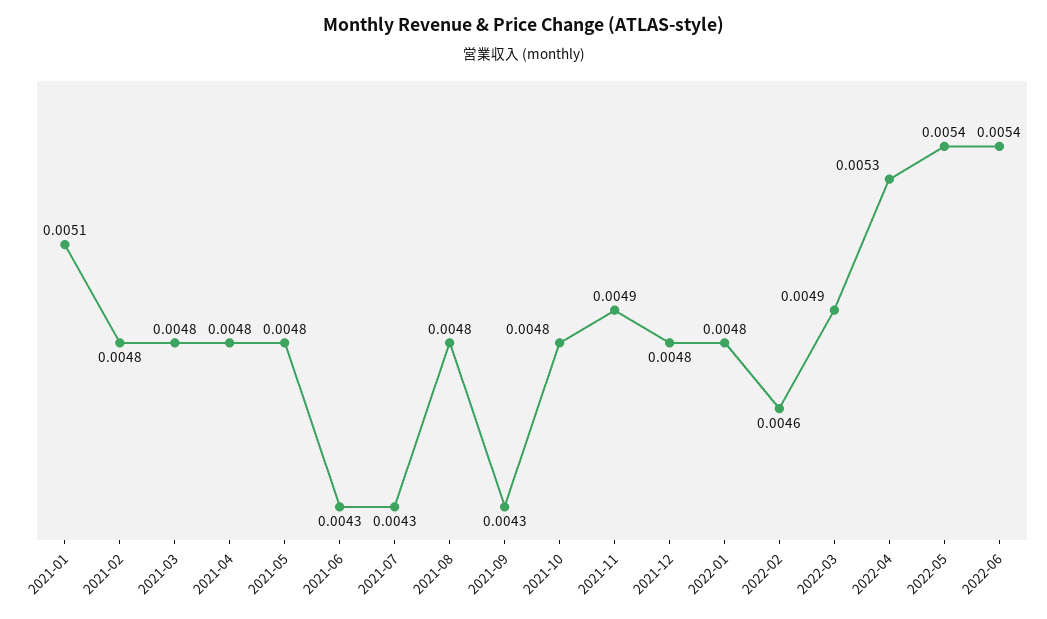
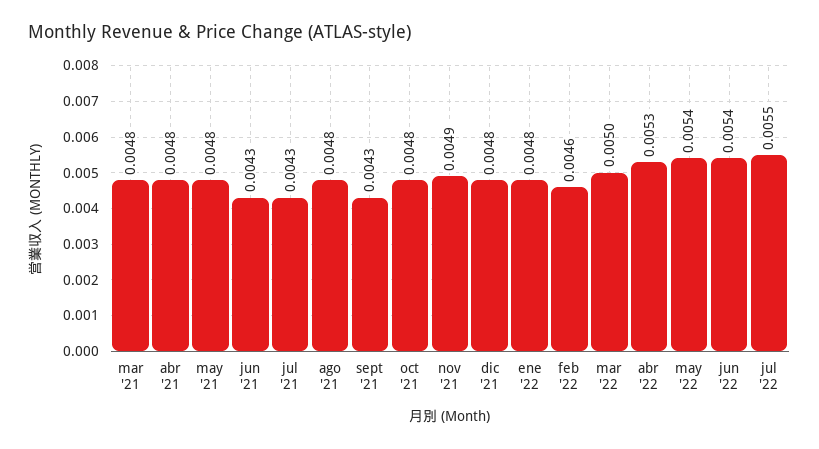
2021-01: 0.0051 -> none
2021-02: 0.0048 -> none
2022-03: 0.0049 -> 0.005
jul '22: none -> 0.0055

